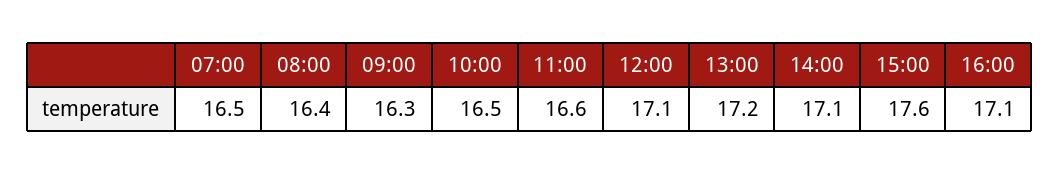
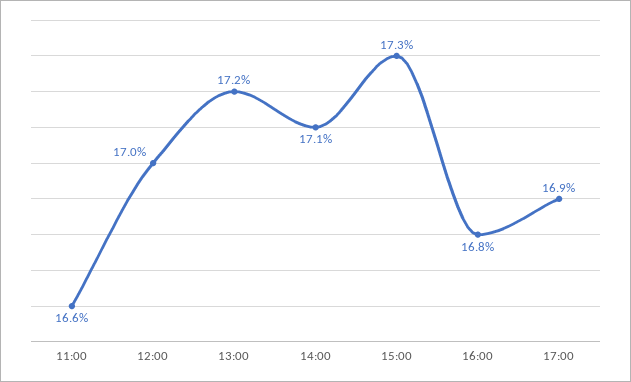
07:00: 16.5 -> none
08:00: 16.4 -> none
09:00: 16.3 -> none
10:00: 16.5 -> none
12:00: 17.1 -> 17
15:00: 17.6 -> 17.3
16:00: 17.1 -> 16.8
17:00: none -> 16.9

